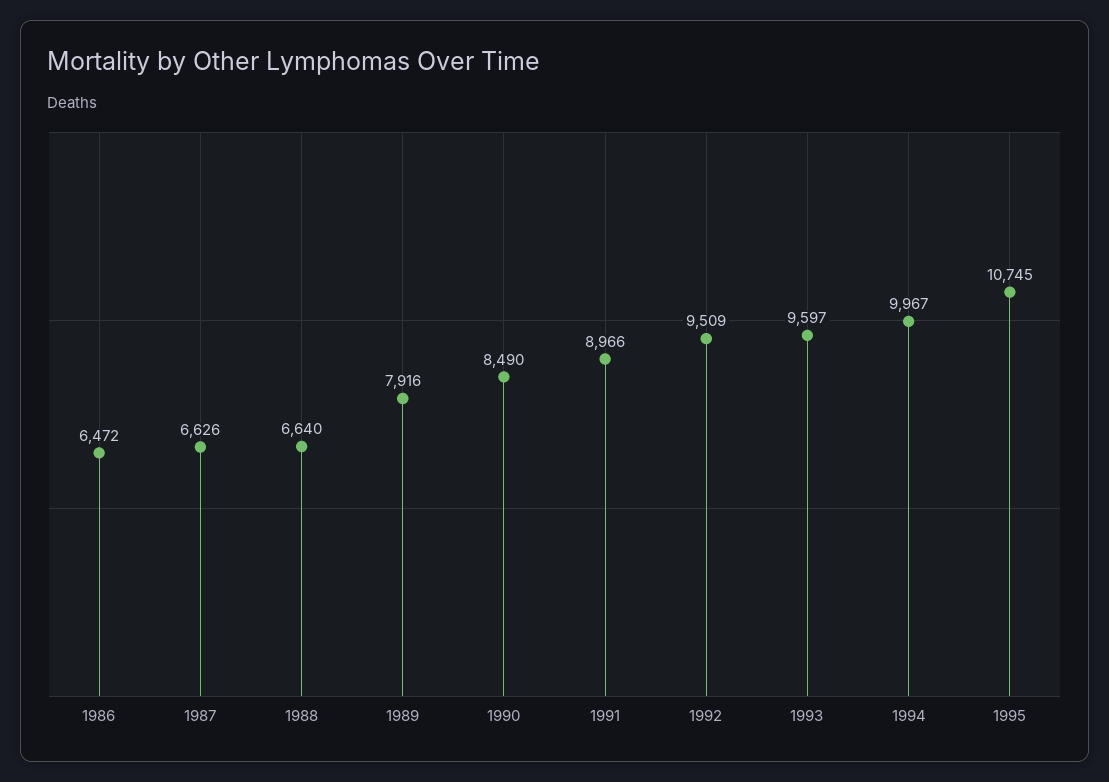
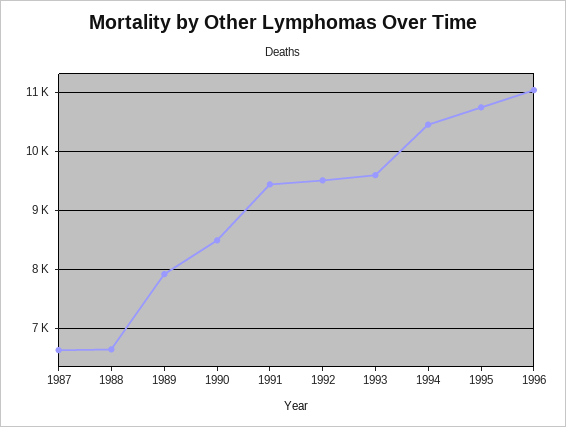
1986: 6472 -> none
1991: 8966 -> 9400
1994: 9967 -> 10400
1996: none -> 11000

